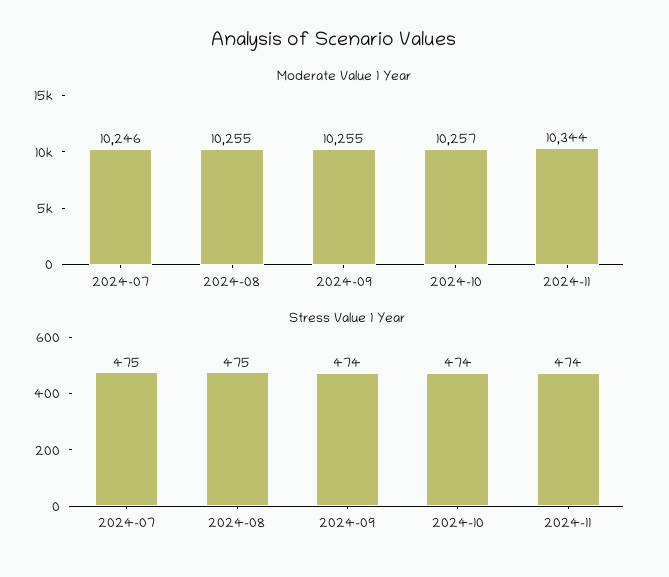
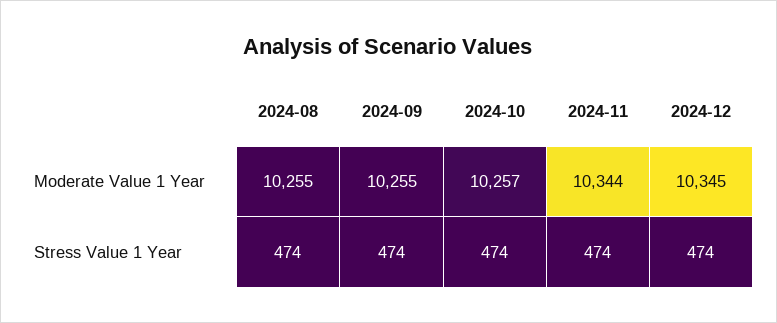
Moderate Value 1 Year, 2024-07: 10246 -> none
Stress Value 1 Year, 2024-07: 475 -> none
Stress Value 1 Year, 2024-08: 475 -> 474
Moderate Value 1 Year, 2024-12: none -> 10345
Stress Value 1 Year, 2024-12: none -> 474

